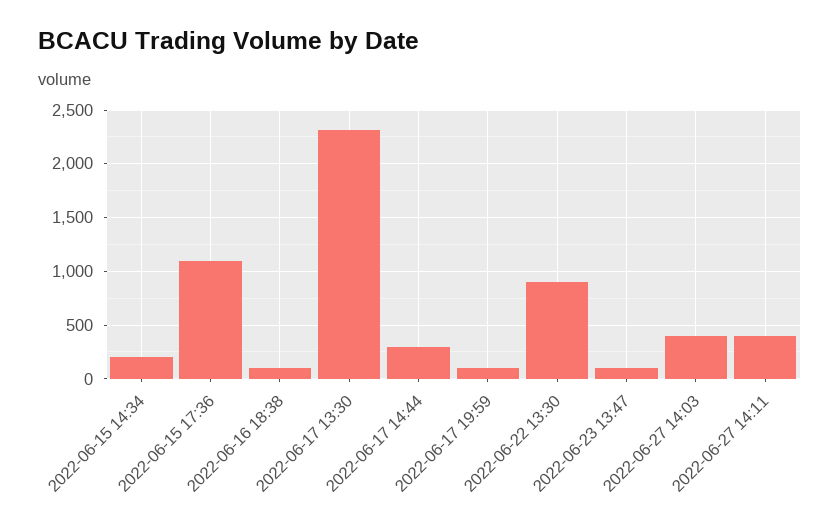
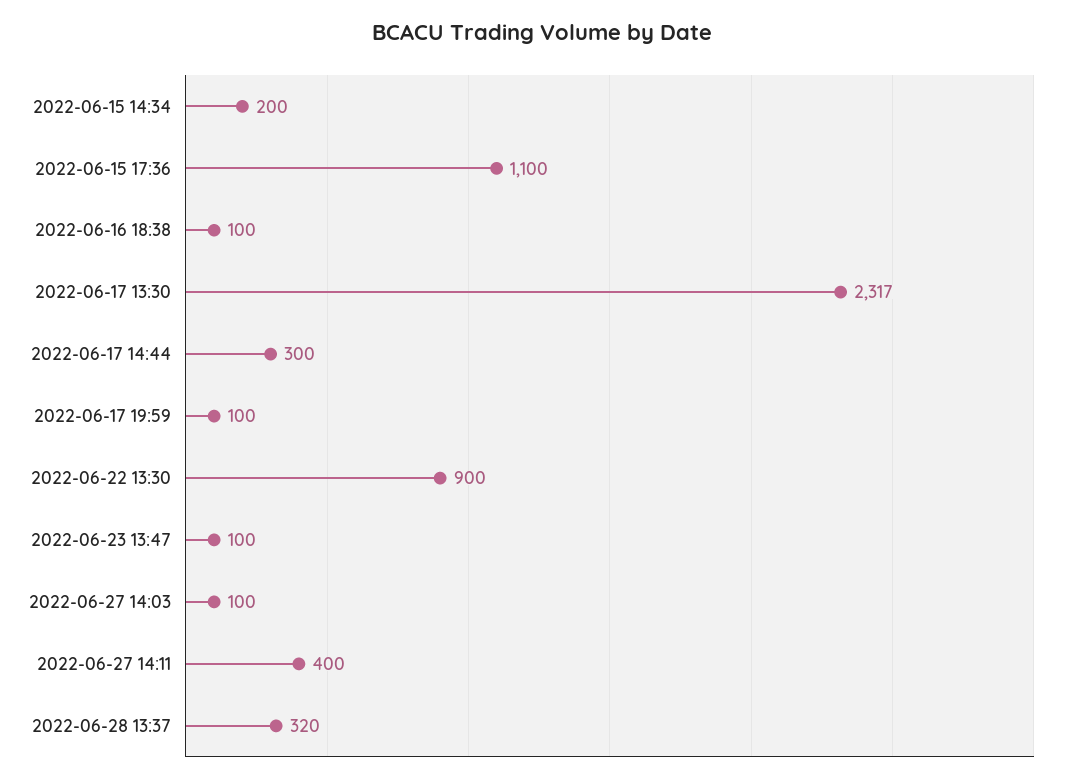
2022-06-27 14:03: 400 -> 100
2022-06-28 13:37: none -> 320

